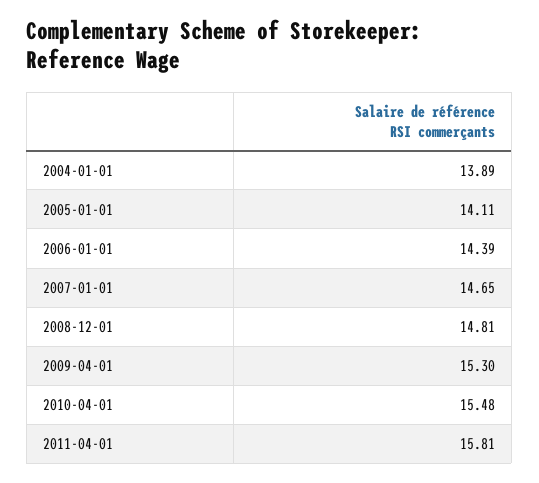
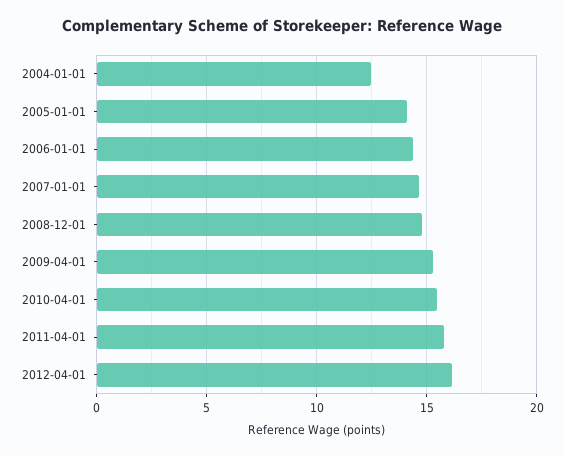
2004-01-01: 13.89 -> 12.5
2012-04-01: none -> 16

